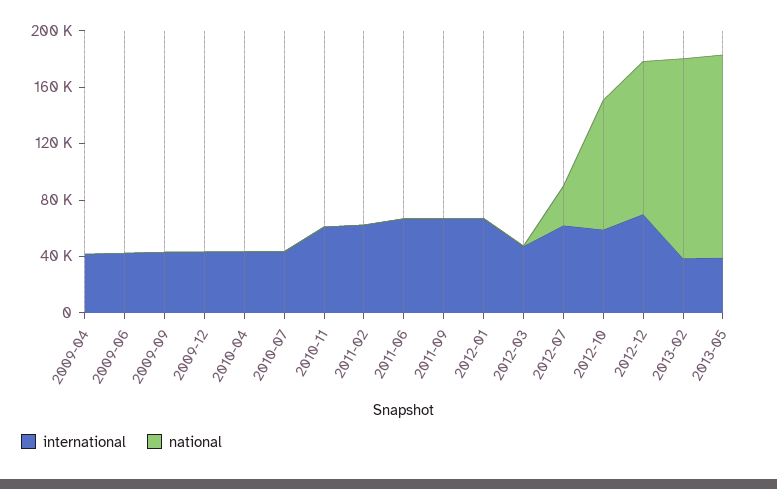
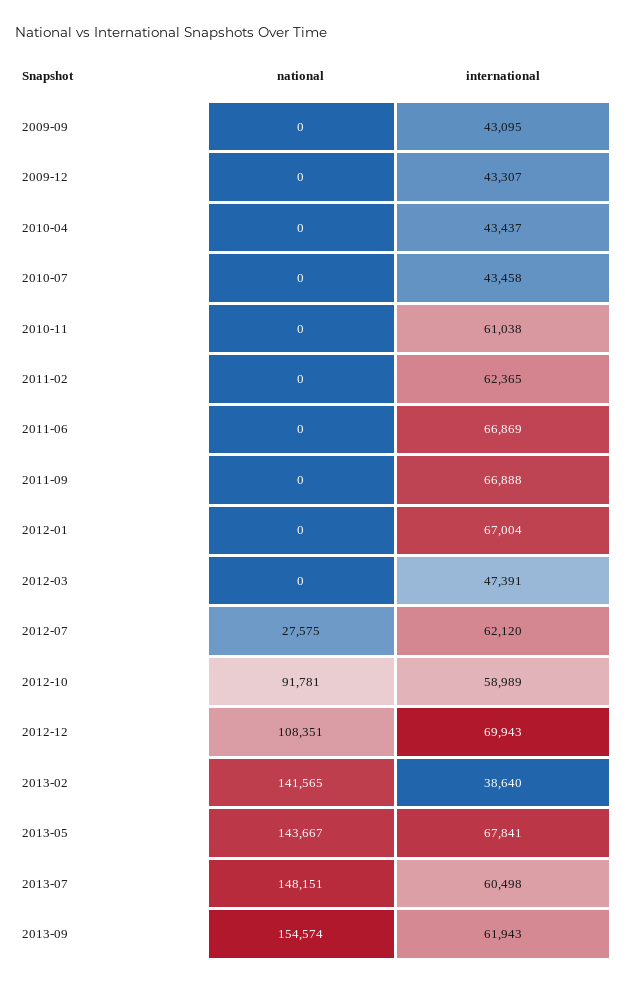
international, 2009-04: 40000 -> none
national, 2009-04: 0 -> none
international, 2009-06: 40000 -> none
national, 2009-06: 0 -> none
international, 2013-05: 40000 -> 67841
national, 2013-07: none -> 148151
international, 2013-07: none -> 60498
national, 2013-09: none -> 154574
international, 2013-09: none -> 61943

